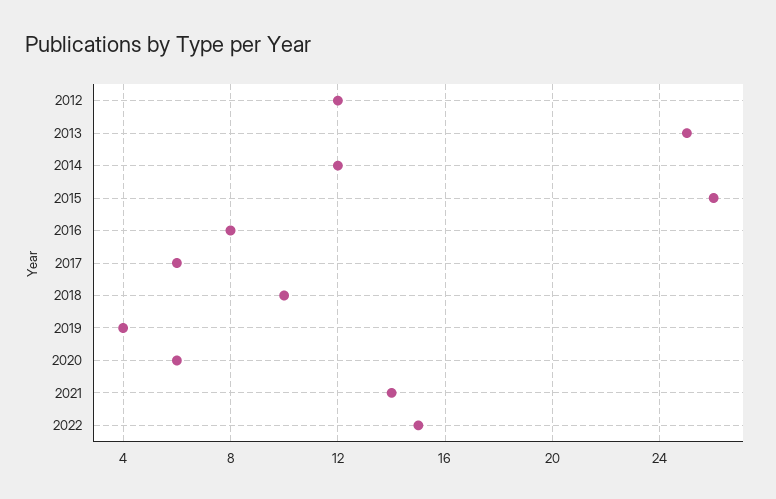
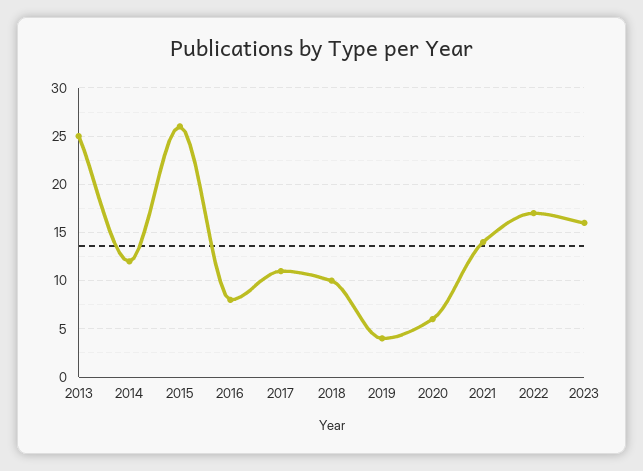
2012: 12 -> none
2017: 6 -> 11
2022: 15 -> 17
2023: none -> 16

